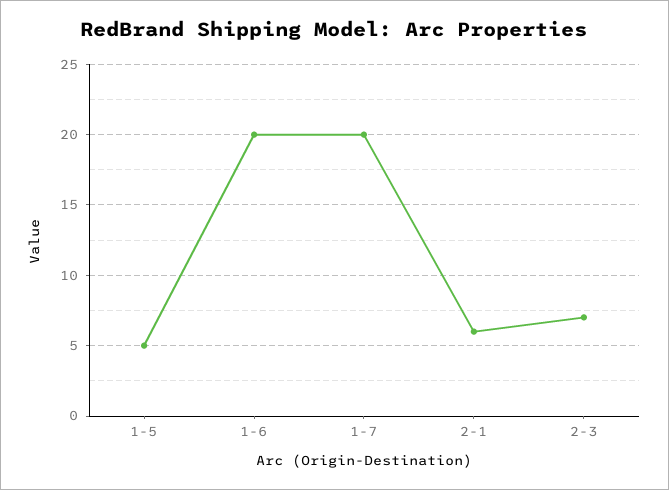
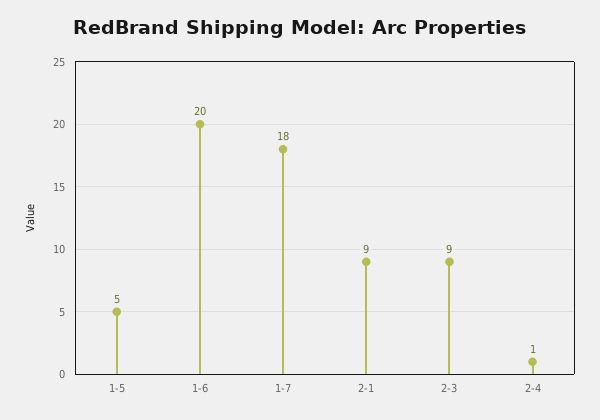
1-7: 20 -> 18
2-1: 6 -> 9
2-3: 7 -> 9
2-4: none -> 1

